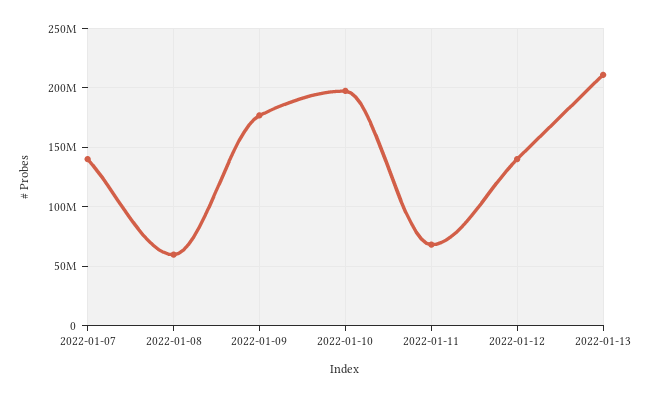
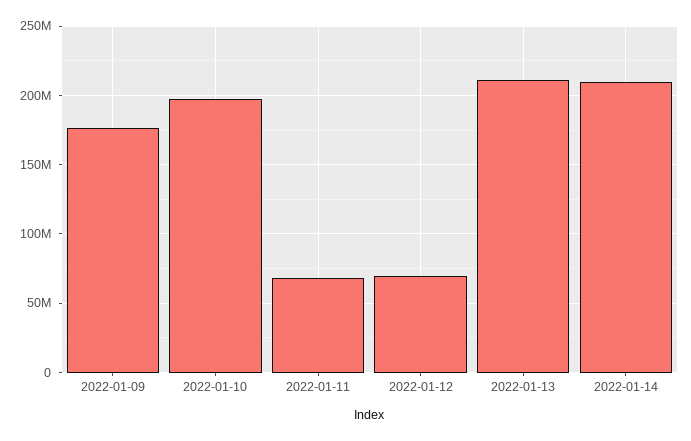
2022-01-07: 140000000 -> none
2022-01-08: 60000000 -> none
2022-01-12: 140000000 -> 70000000
2022-01-14: none -> 210000000

